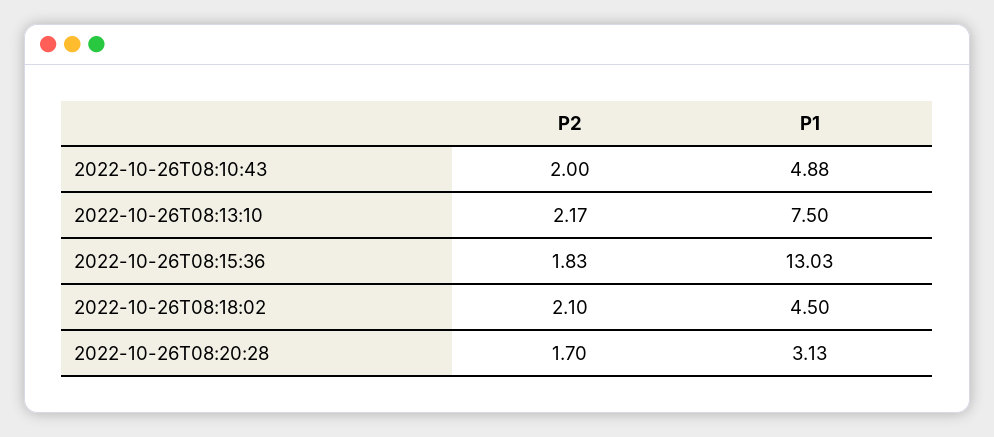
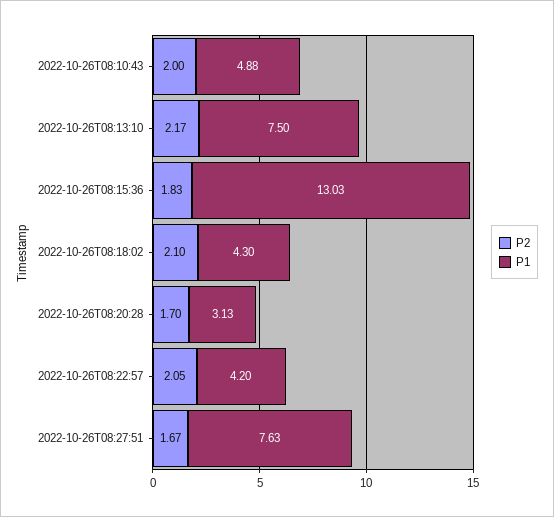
P1, 2022-10-26T08:18:02: 4.5 -> 4.3
P2, 2022-10-26T08:22:57: none -> 2.05
P1, 2022-10-26T08:22:57: none -> 4.2
P2, 2022-10-26T08:27:51: none -> 1.67
P1, 2022-10-26T08:27:51: none -> 7.63

